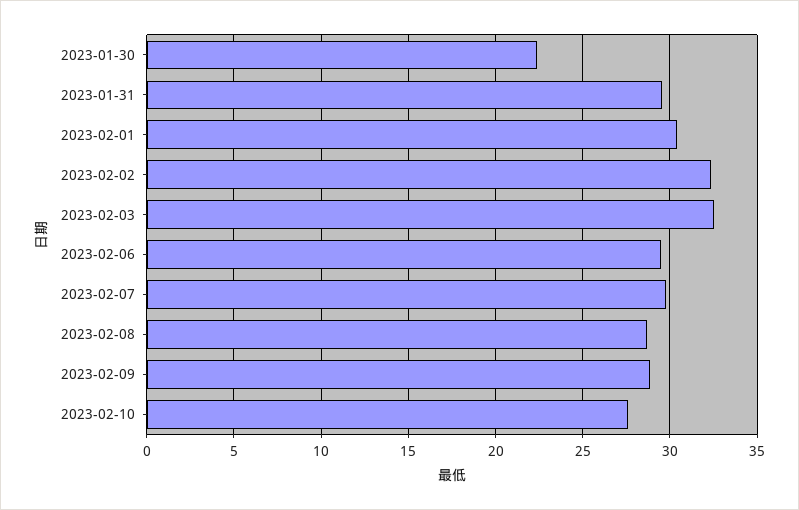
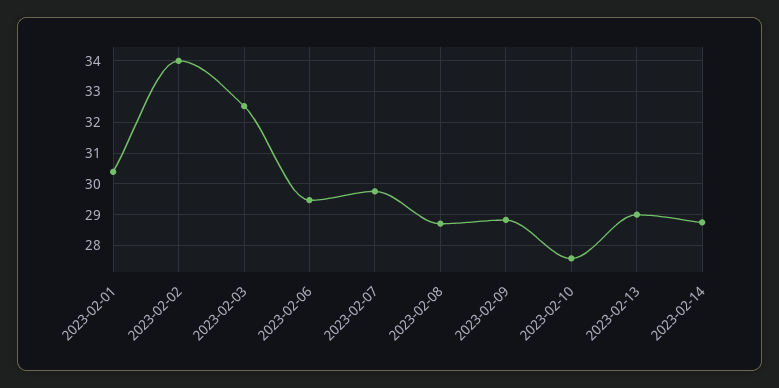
2023-01-30: 22.5 -> none
2023-01-31: 29.5 -> none
2023-02-02: 32.5 -> 34
2023-02-13: none -> 29
2023-02-14: none -> 28.8

